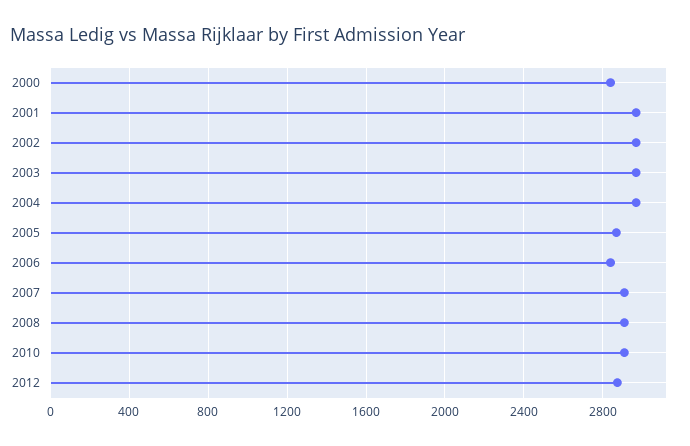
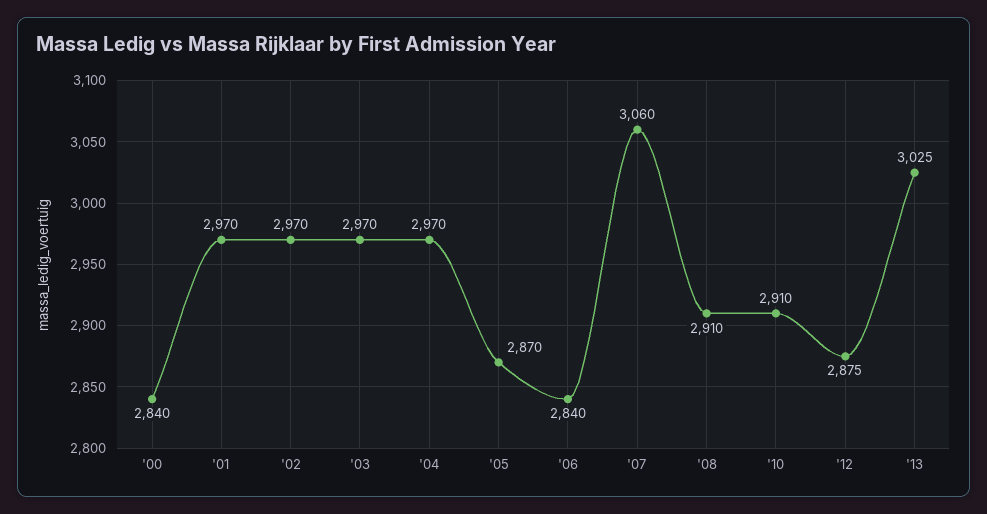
2007: 2900 -> 3060
'13: none -> 3025

